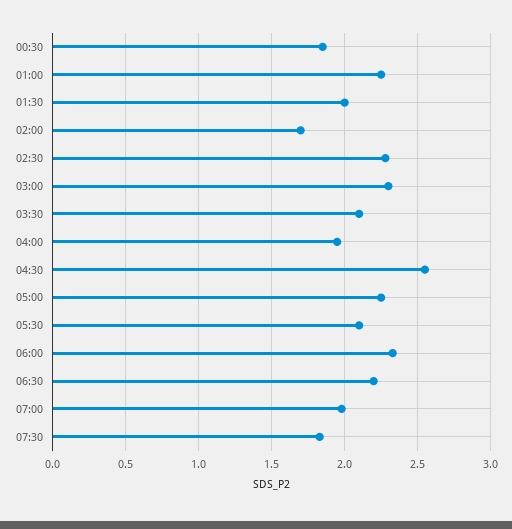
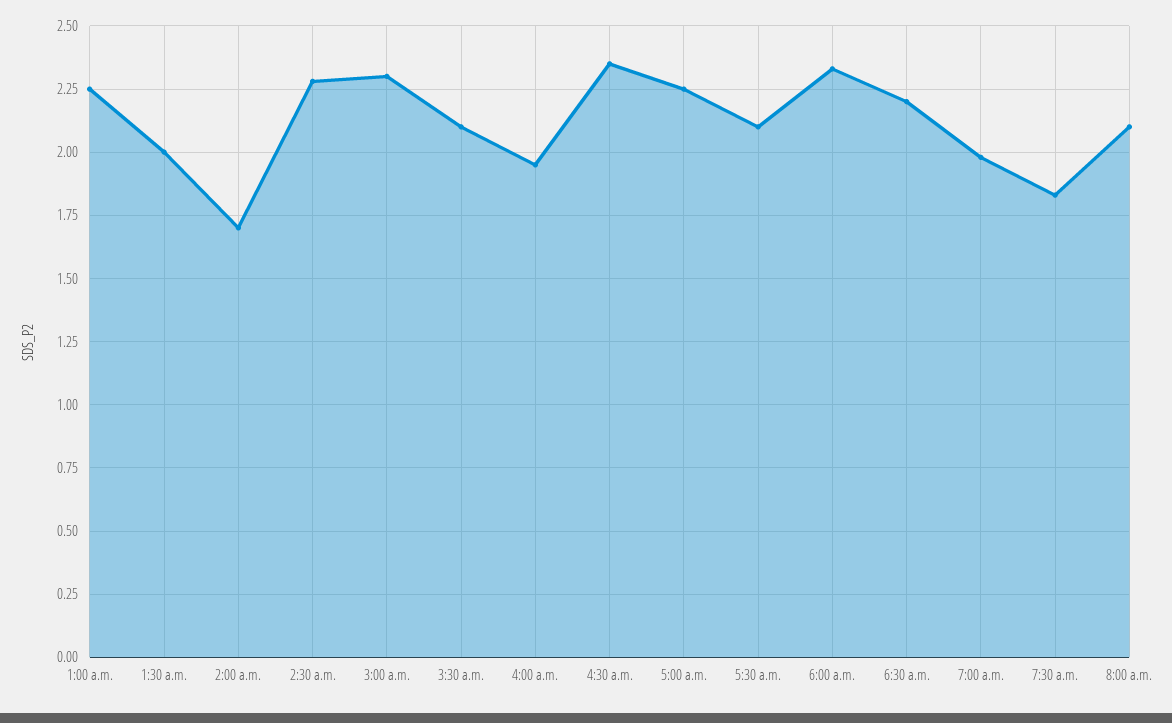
00:30: 1.85 -> none
04:30: 2.55 -> 2.35
8:00 a.m.: none -> 2.1

